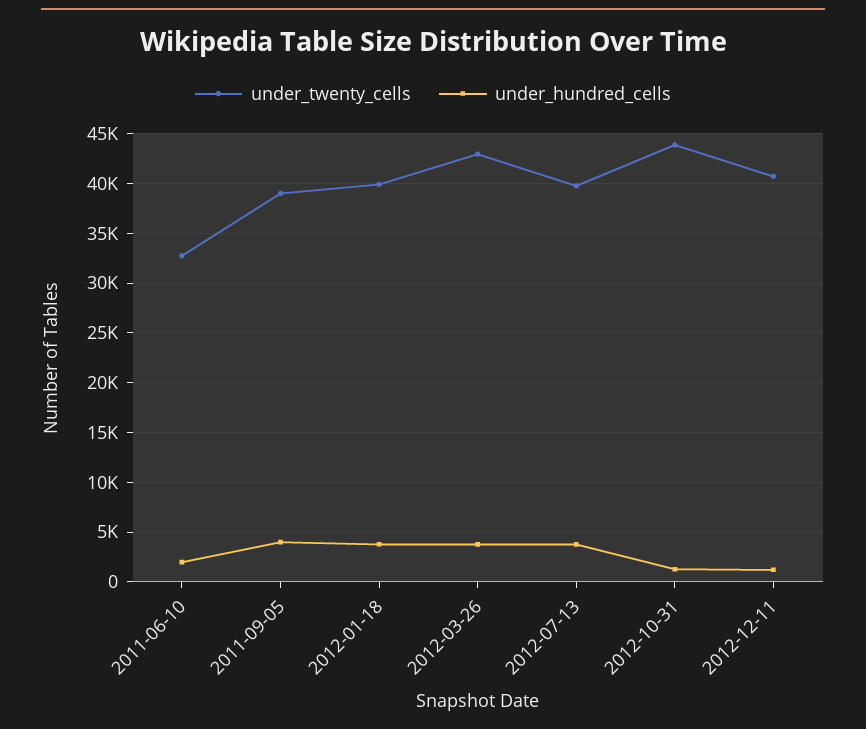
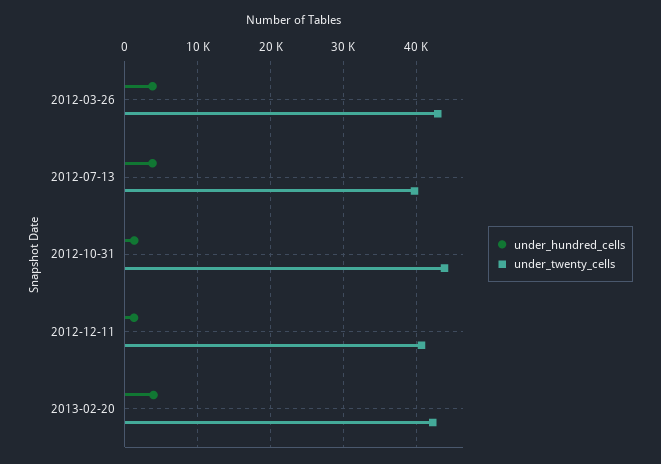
under_twenty_cells, 2011-06-10: 33000 -> none
under_hundred_cells, 2011-06-10: 2000 -> none
under_twenty_cells, 2011-09-05: 39000 -> none
under_hundred_cells, 2011-09-05: 4000 -> none
under_twenty_cells, 2012-01-18: 40000 -> none
under_hundred_cells, 2012-01-18: 4000 -> none
under_hundred_cells, 2013-02-20: none -> 4000
under_twenty_cells, 2013-02-20: none -> 42000

